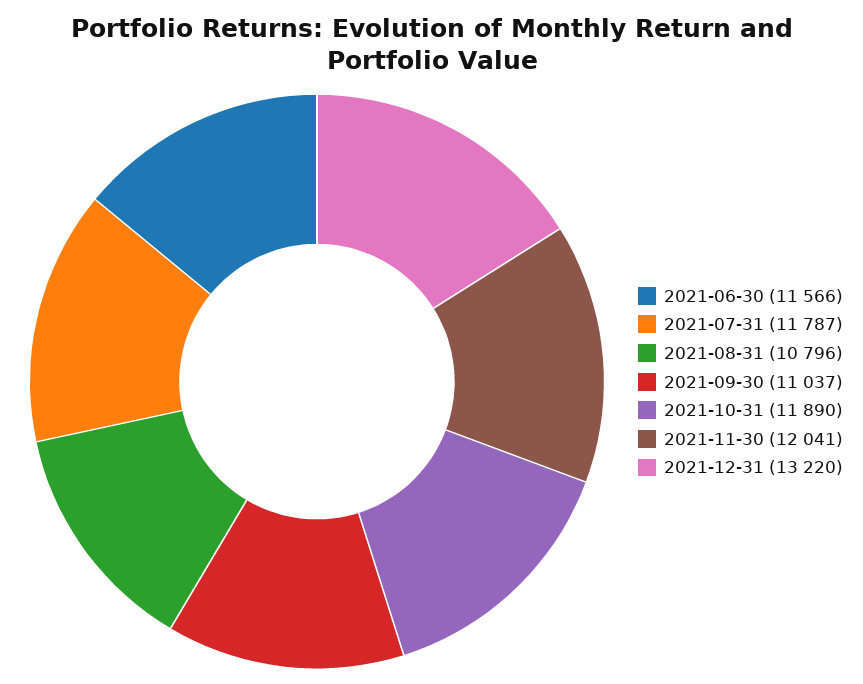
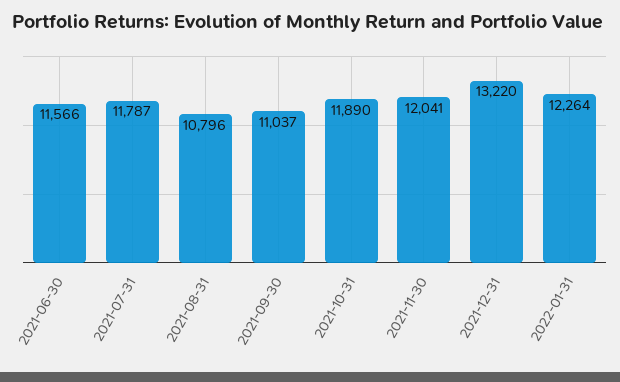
2022-01-31: none -> 12264

